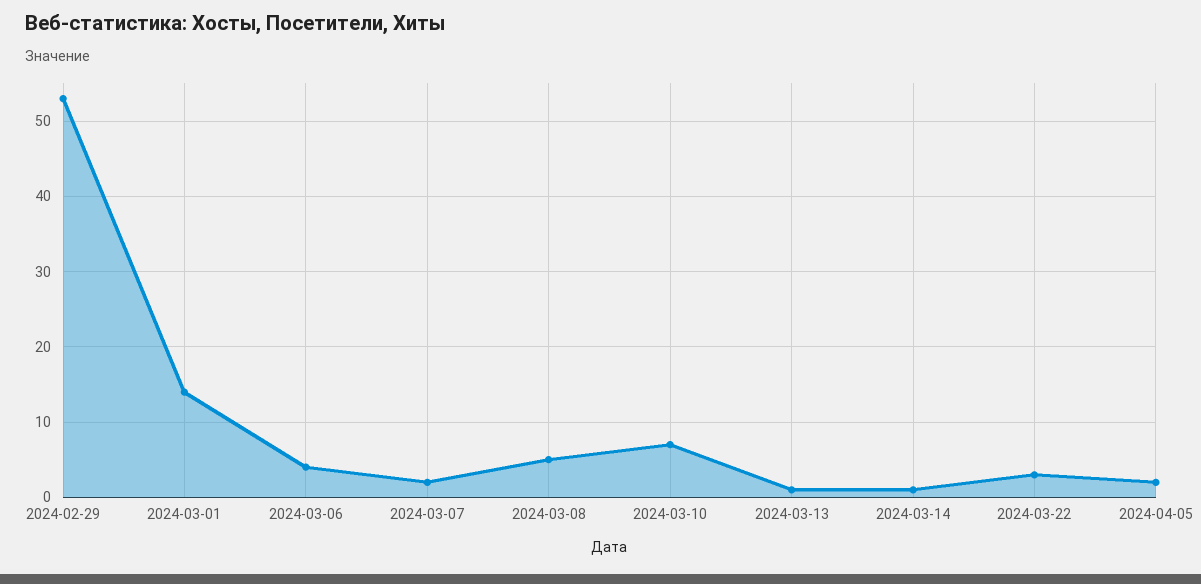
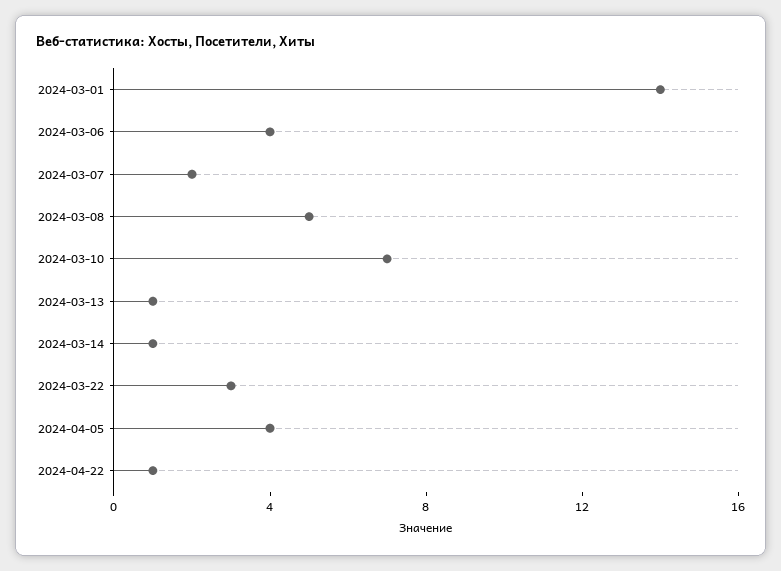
2024-02-29: 53 -> none
2024-04-05: 2 -> 4
2024-04-22: none -> 1

